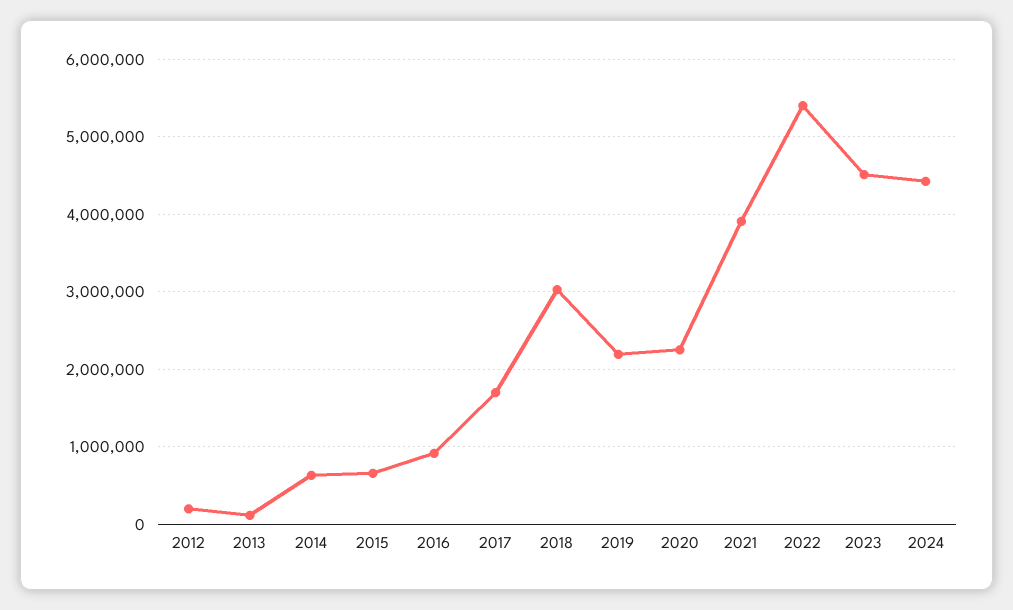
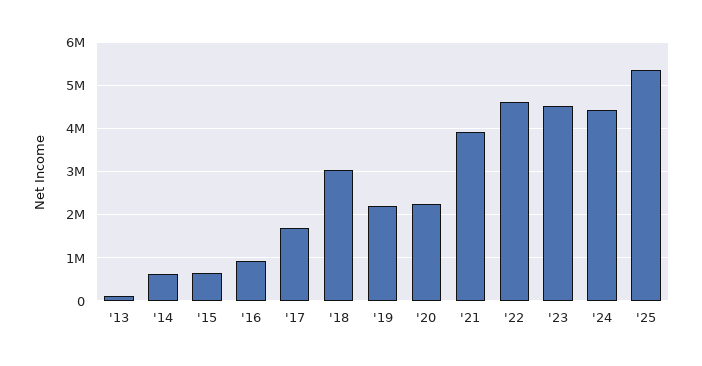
2012: 200000 -> none
2022: 5400000 -> 4600000
'25: none -> 5400000

